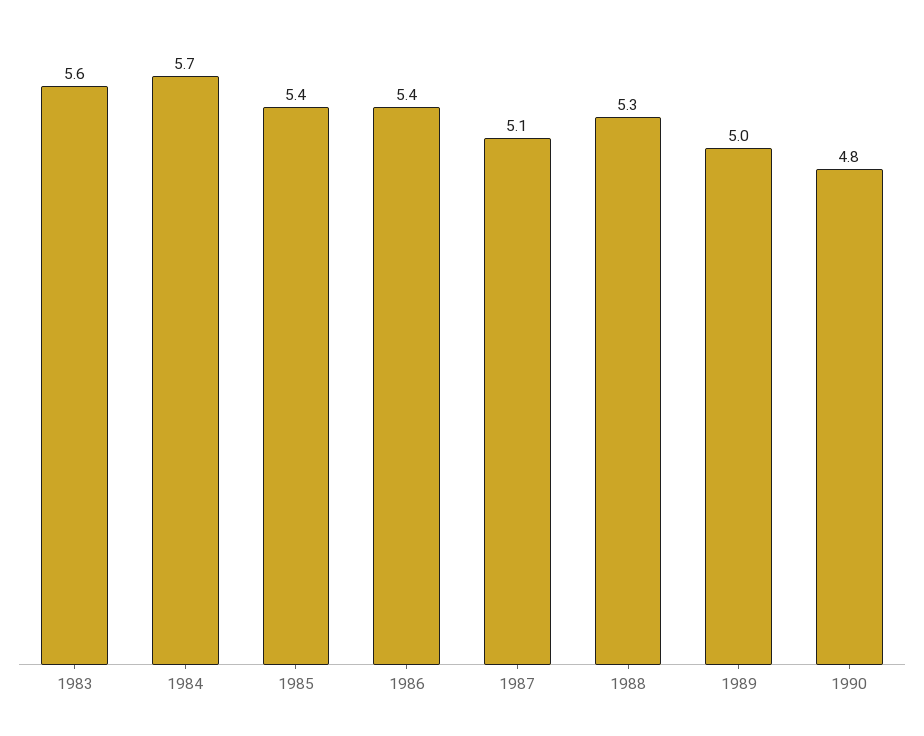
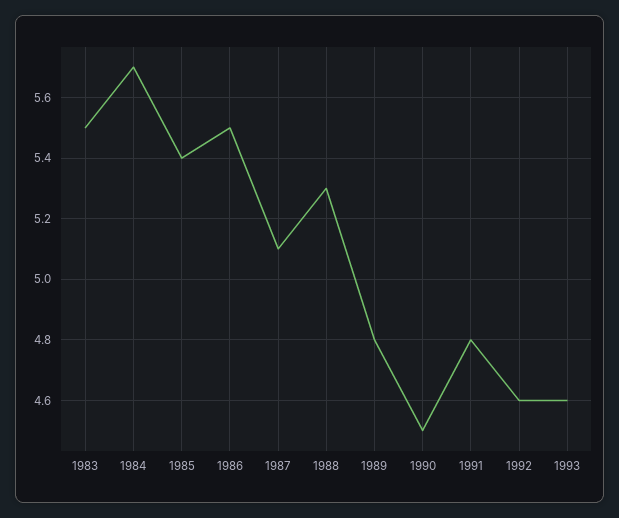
1983: 5.6 -> 5.5
1986: 5.4 -> 5.5
1989: 5 -> 4.8
1990: 4.8 -> 4.5
1991: none -> 4.8
1992: none -> 4.6
1993: none -> 4.6

